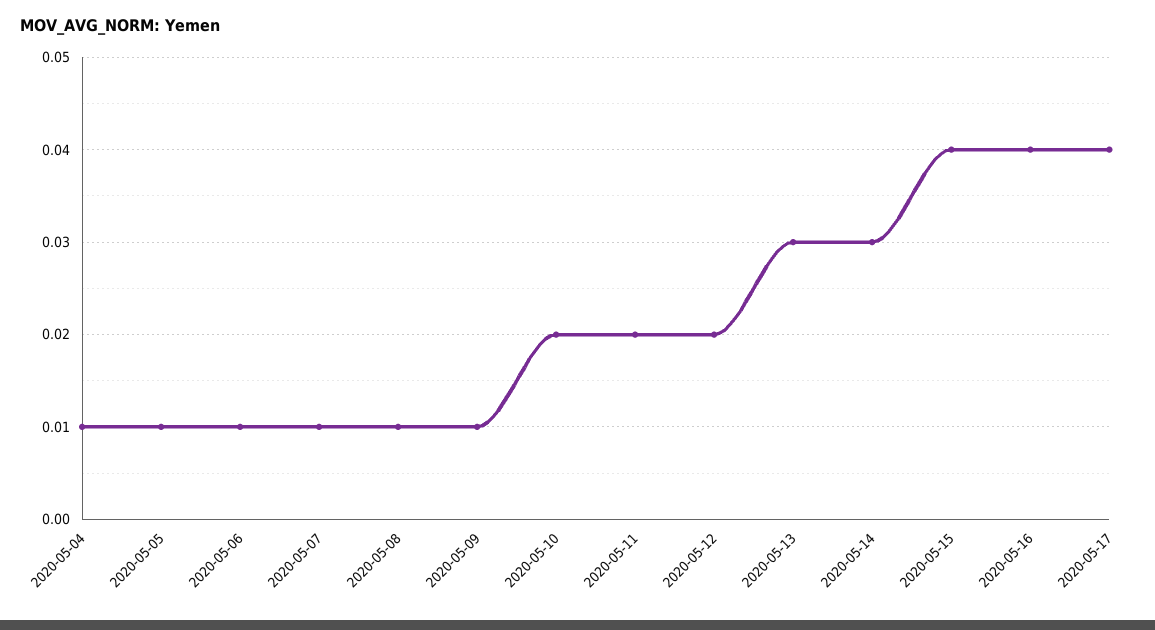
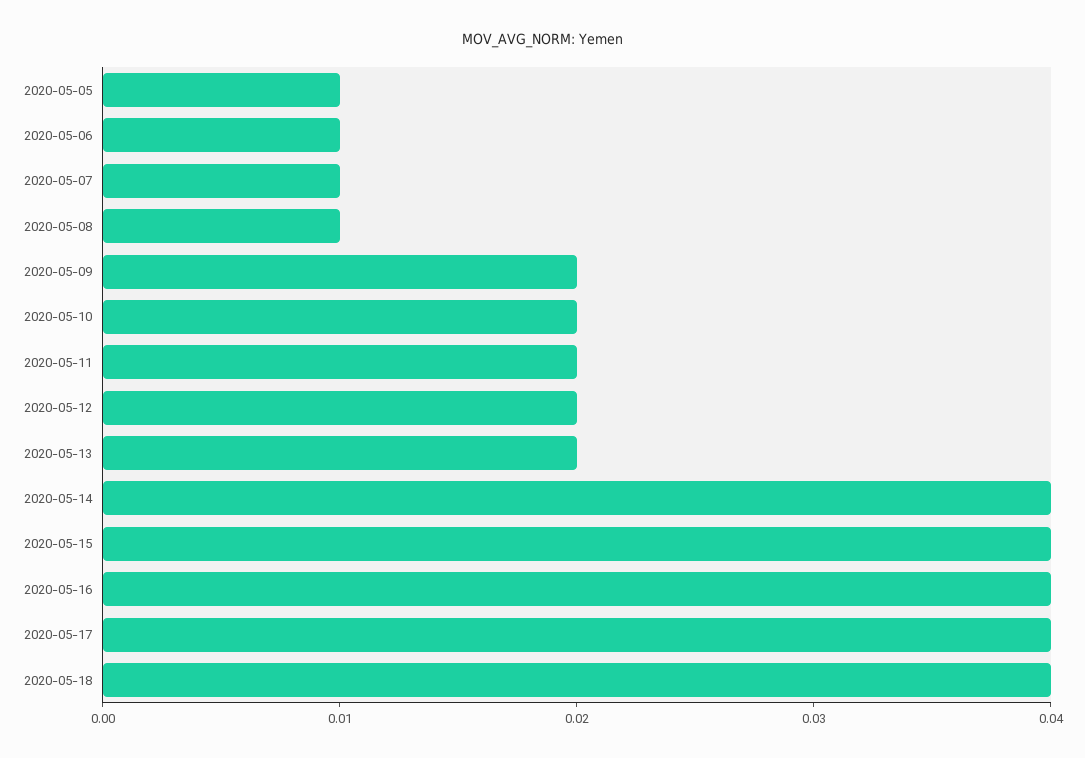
2020-05-04: 0.01 -> none
2020-05-09: 0.01 -> 0.02
2020-05-13: 0.03 -> 0.02
2020-05-14: 0.03 -> 0.04
2020-05-18: none -> 0.04

